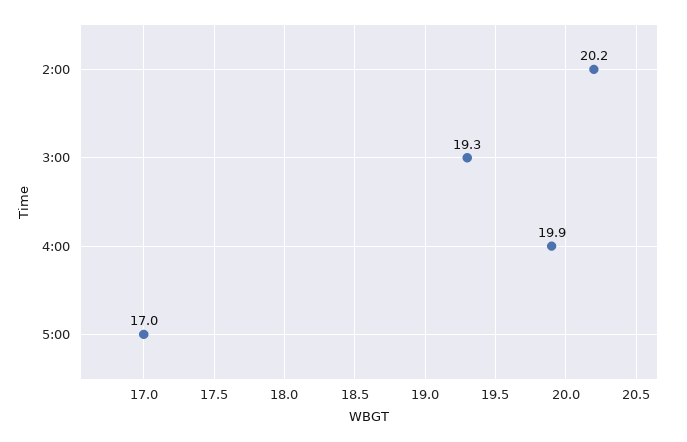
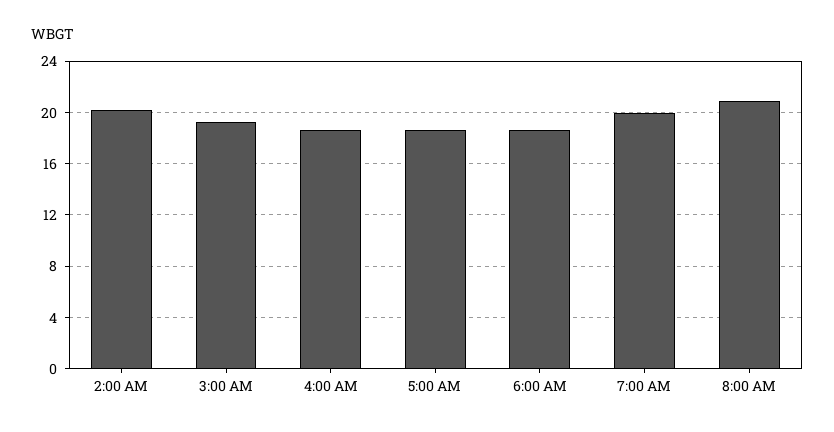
4:00: 19.9 -> 18.5
5:00: 17 -> 18.5
6:00 AM: none -> 18.5
7:00 AM: none -> 20
8:00 AM: none -> 21

